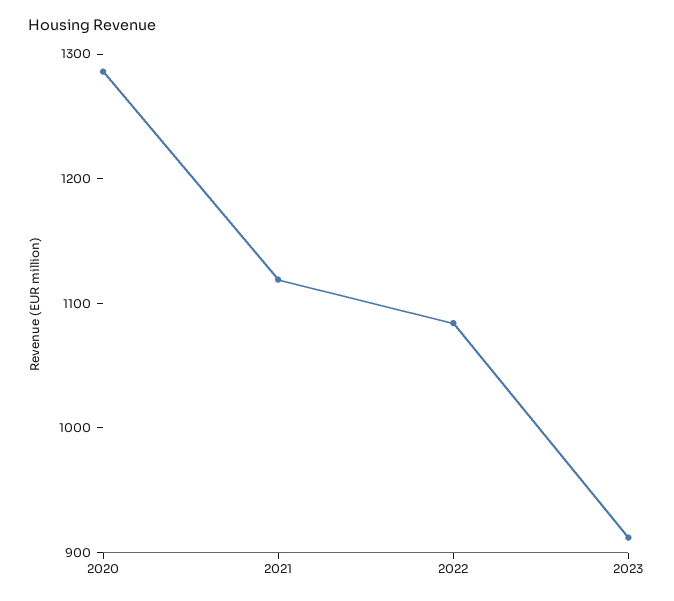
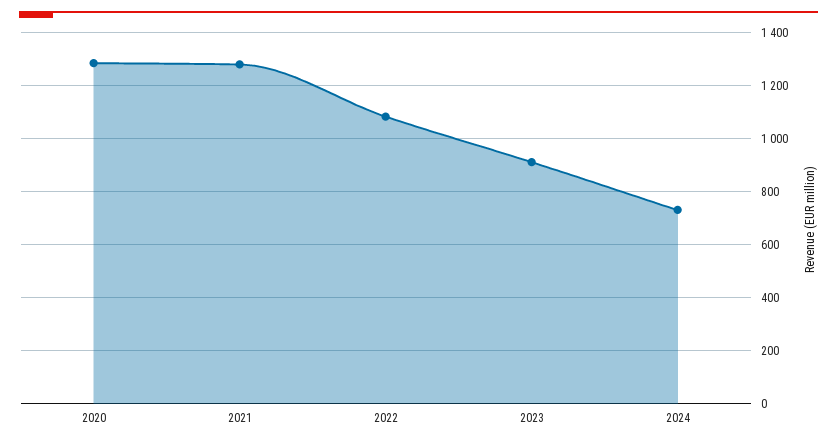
2021: 1120 -> 1275
2024: none -> 725

